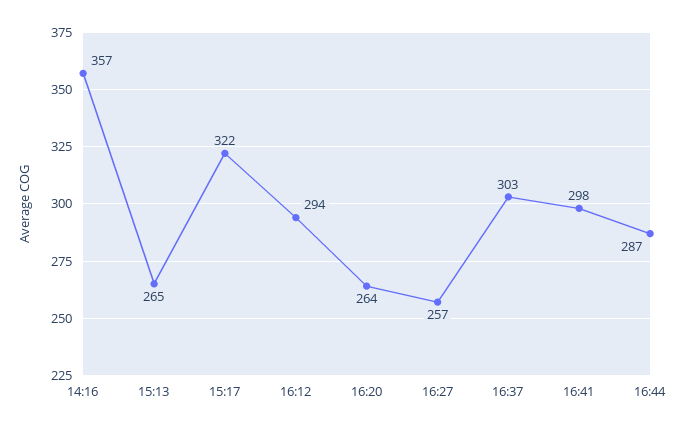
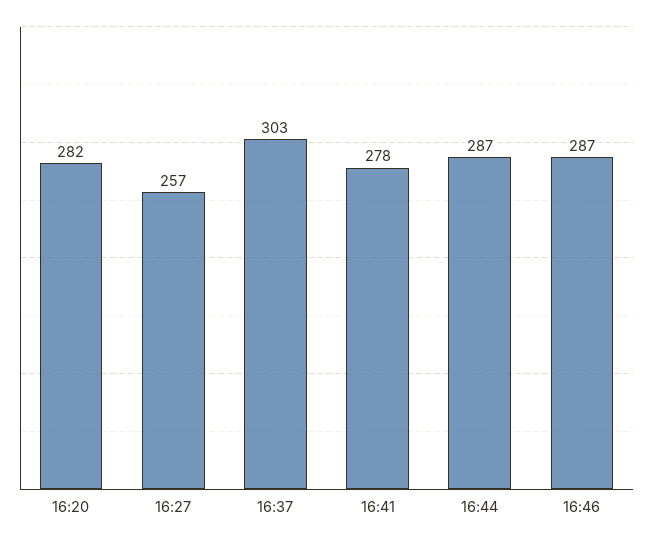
14:16: 357 -> none
15:13: 265 -> none
15:17: 322 -> none
16:12: 294 -> none
16:20: 264 -> 282
16:41: 298 -> 278
16:46: none -> 287

